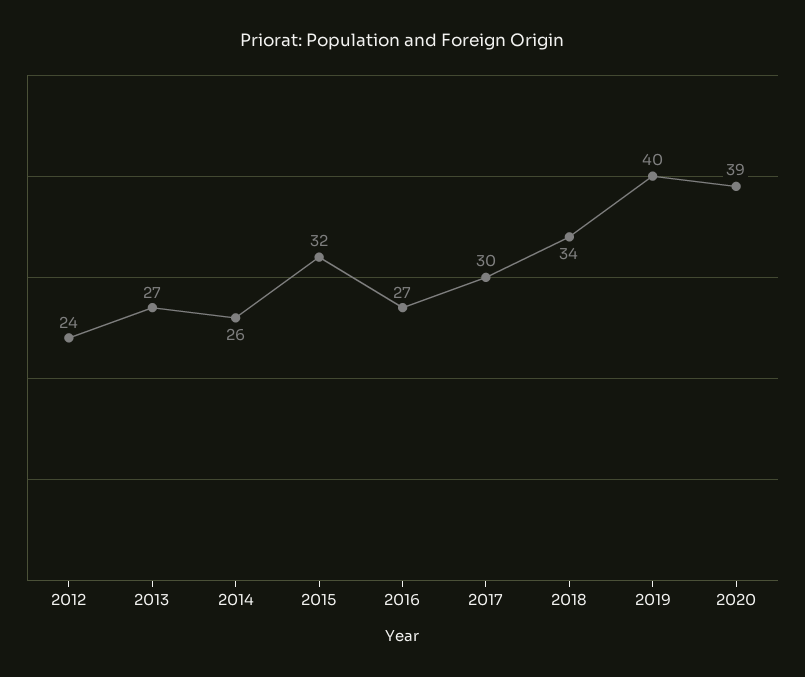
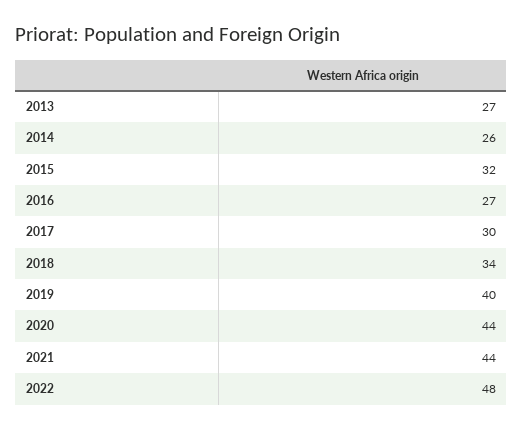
2012: 24 -> none
2020: 39 -> 44
2021: none -> 44
2022: none -> 48

